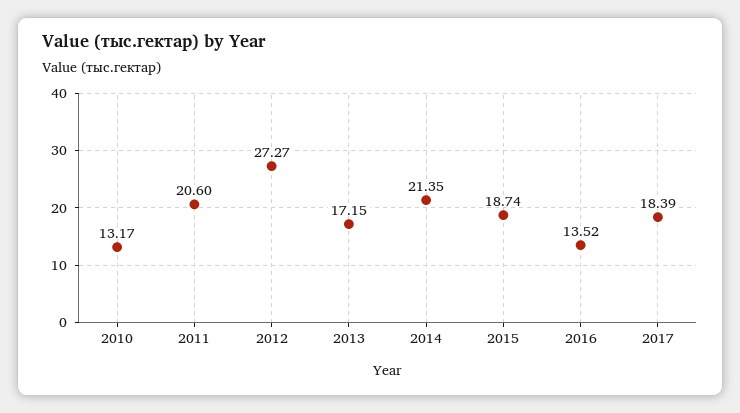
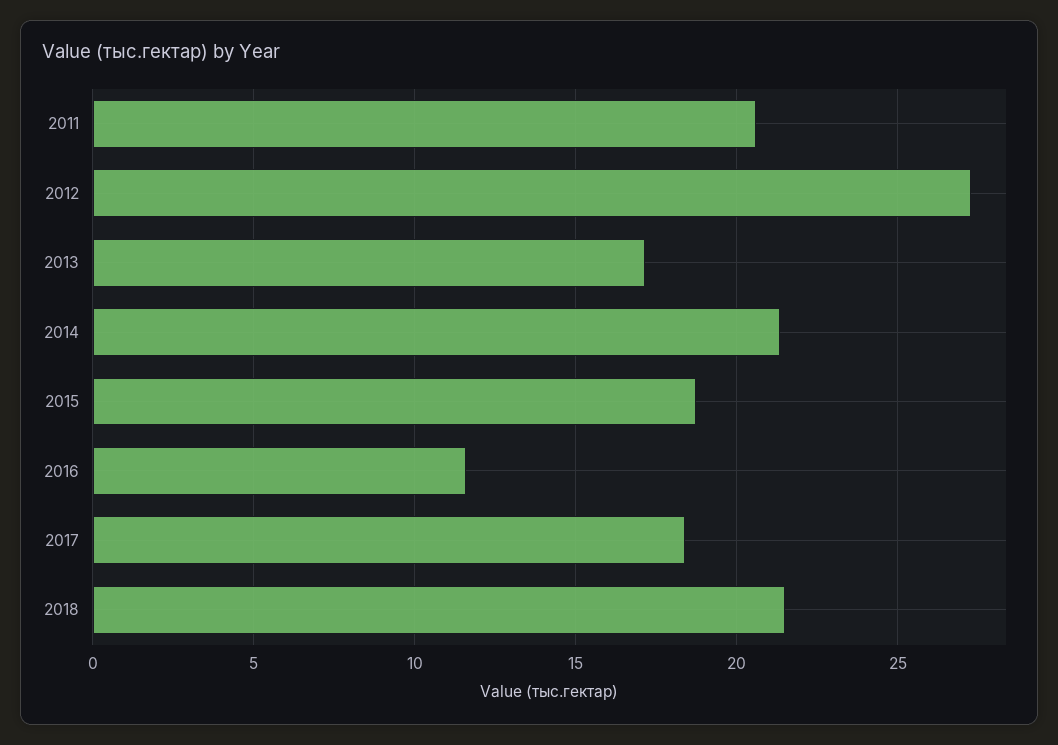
2010: 13.17 -> none
2016: 13.52 -> 11.5
2018: none -> 21.5

